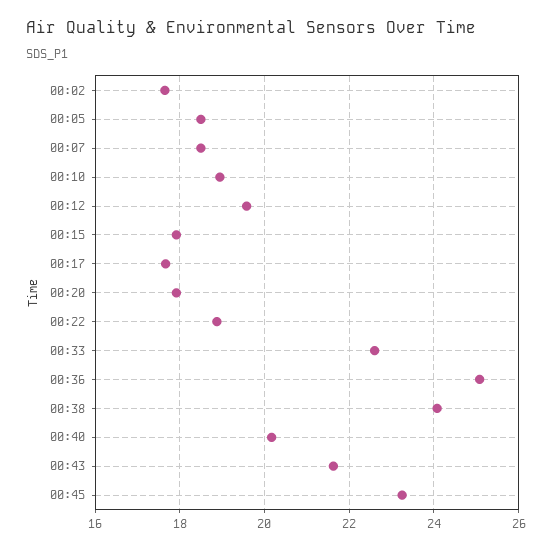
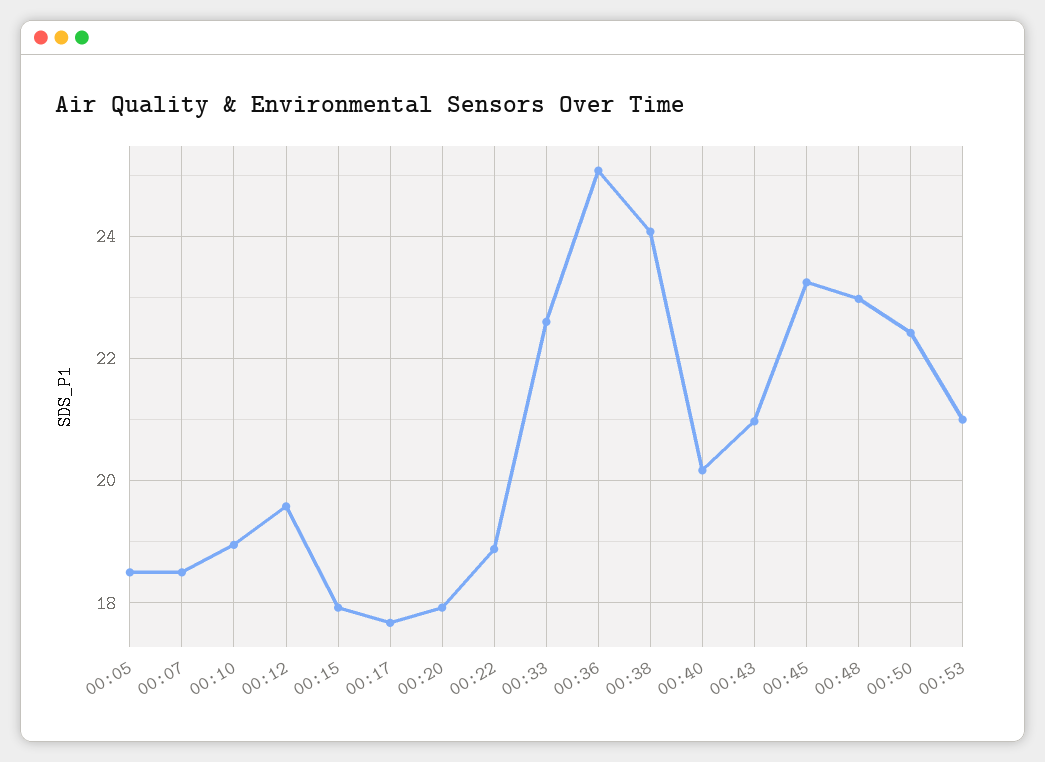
00:02: 17.6 -> none
00:43: 21.6 -> 21
00:48: none -> 23
00:50: none -> 22.4
00:53: none -> 21

